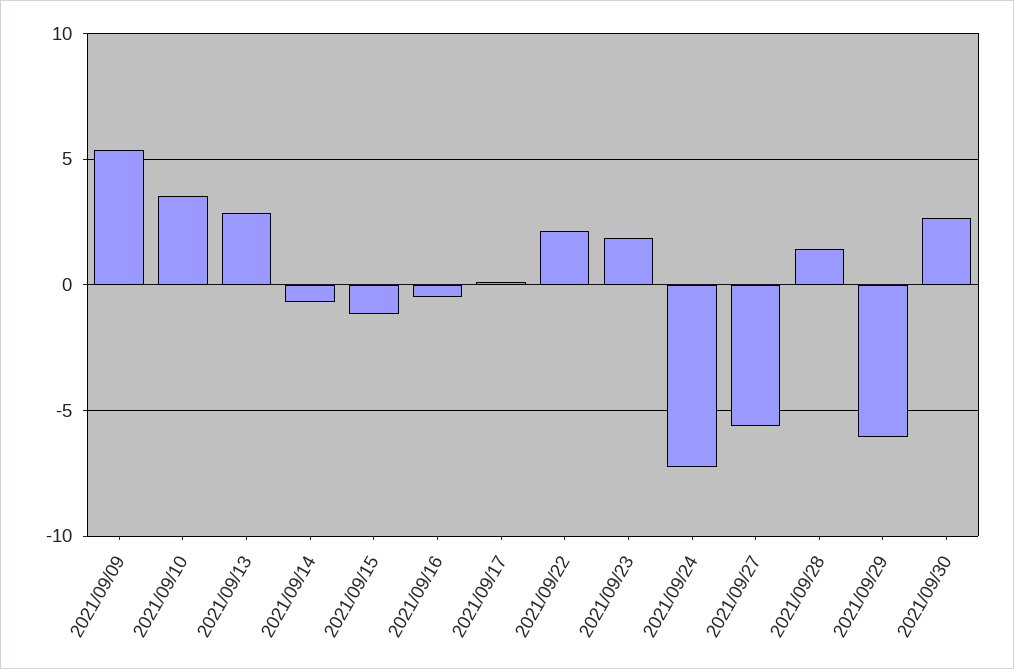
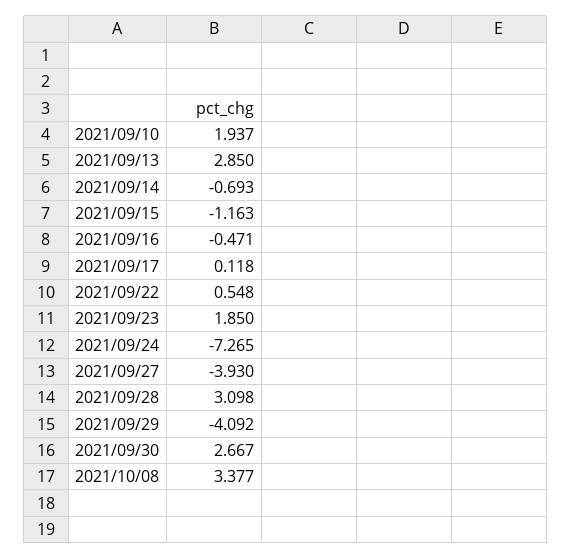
2021/09/09: 5.5 -> none
2021/09/10: 3.5 -> 1.937
2021/09/22: 2 -> 0.548
2021/09/27: -5.5 -> -3.93
2021/09/28: 1.5 -> 3.098
2021/09/29: -6 -> -4.092
2021/10/08: none -> 3.377

